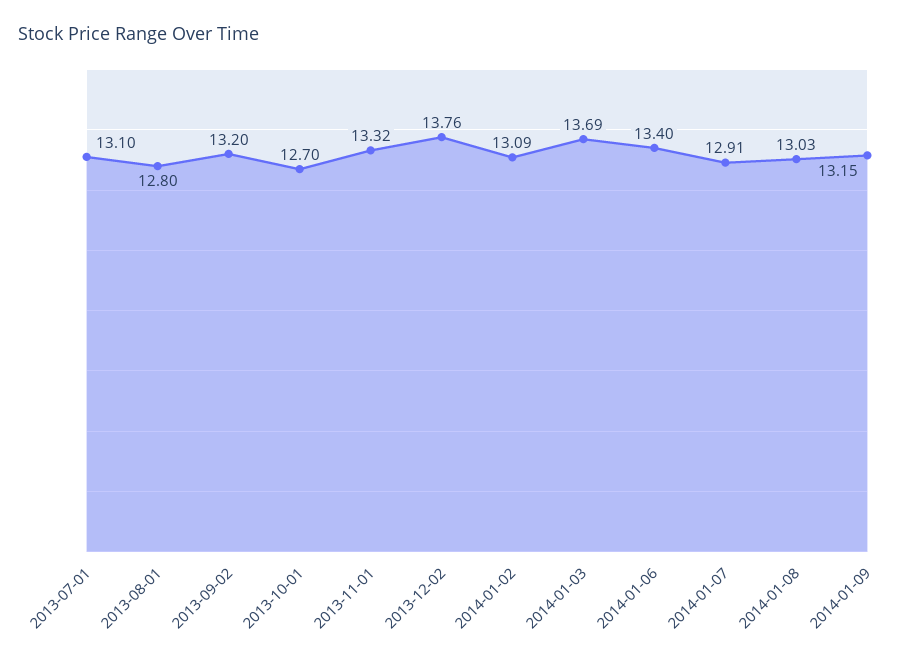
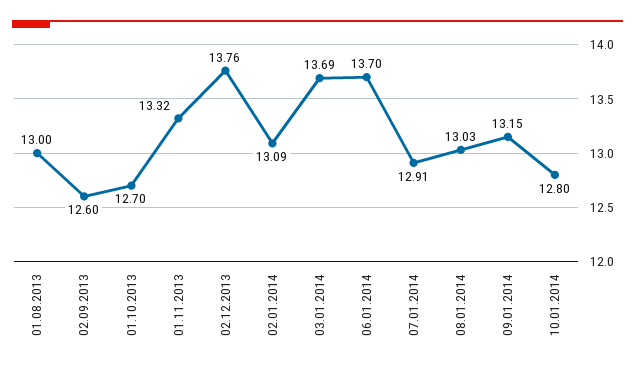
2013-07-01: 13.1 -> none
2013-08-01: 12.8 -> 13
2013-09-02: 13.2 -> 12.6
2014-01-06: 13.4 -> 13.7
10.01.2014: none -> 12.8

